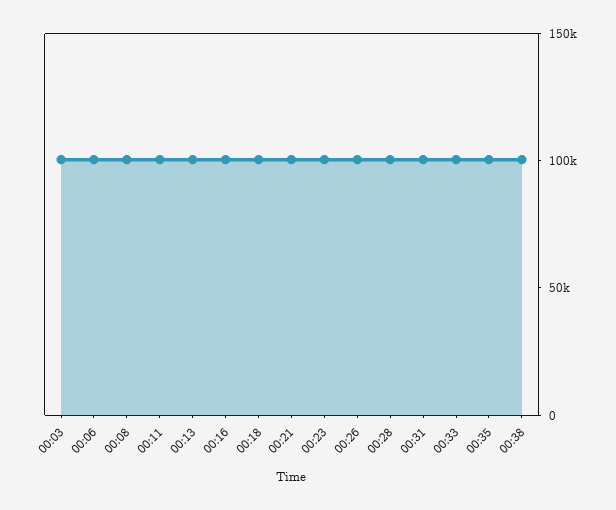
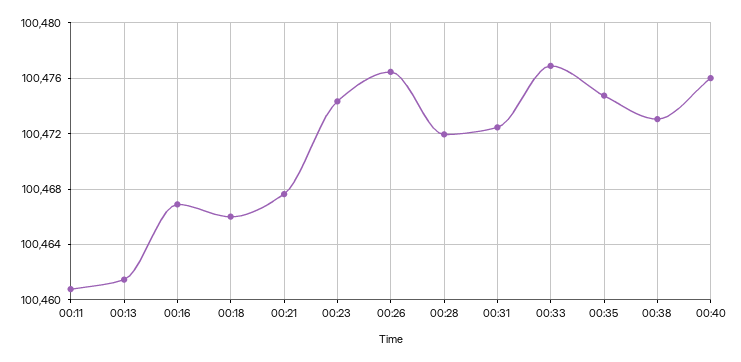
00:03: 100000 -> none
00:06: 100000 -> none
00:08: 100000 -> none
00:40: none -> 100476

